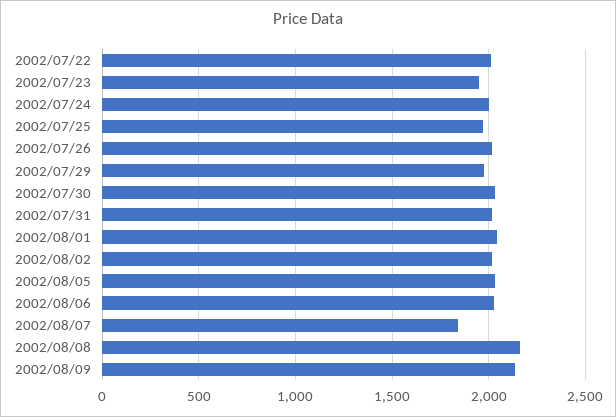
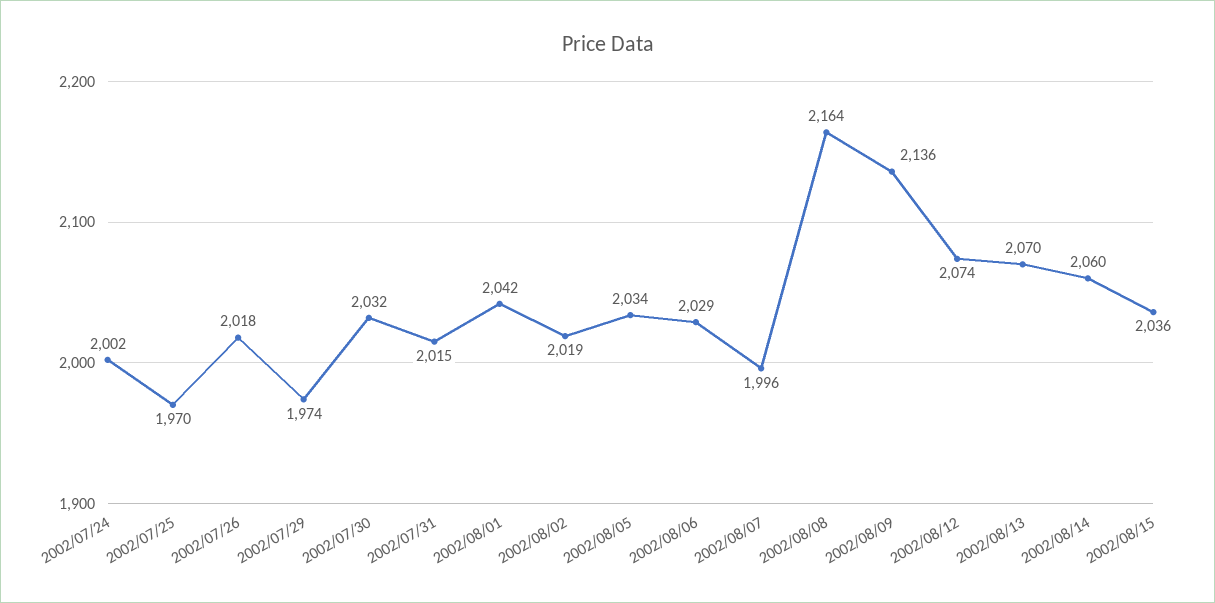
2002/07/22: 2000 -> none
2002/07/23: 1950 -> none
2002/08/07: 1850 -> 1996
2002/08/12: none -> 2074
2002/08/13: none -> 2070
2002/08/14: none -> 2060
2002/08/15: none -> 2036

